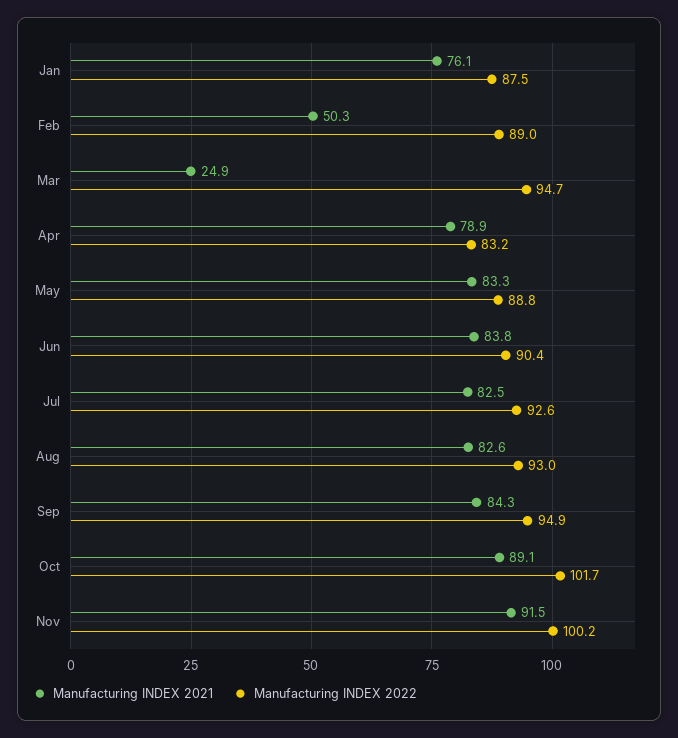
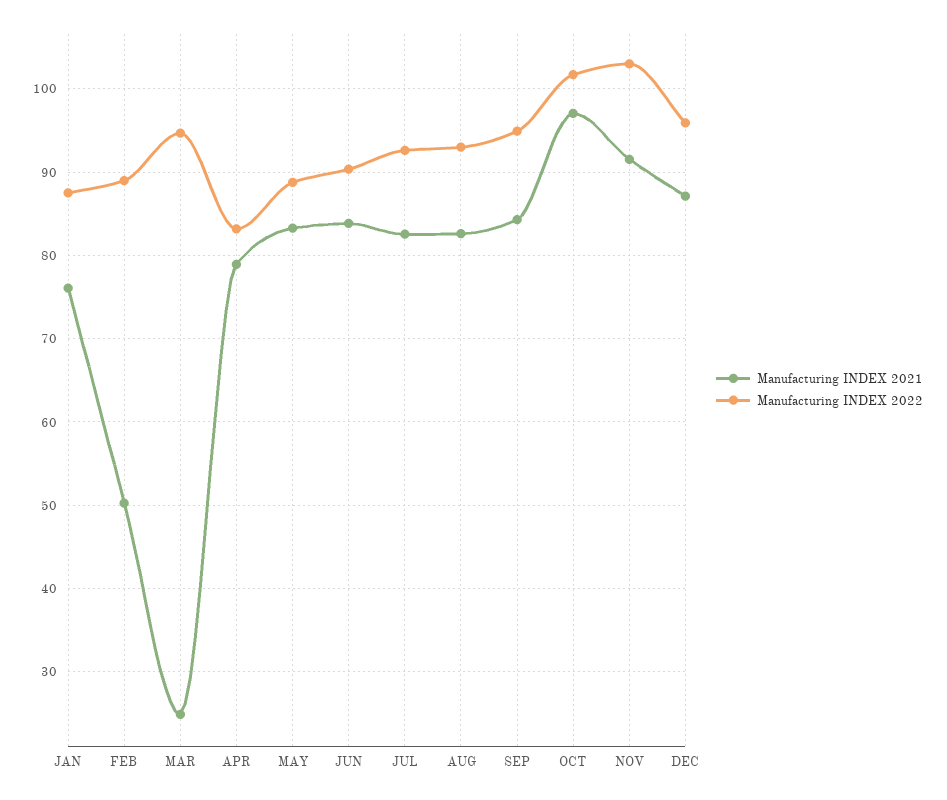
Manufacturing INDEX 2021, Oct: 89.1 -> 97
Manufacturing INDEX 2022, Nov: 100.2 -> 103
Manufacturing INDEX 2021, DEC: none -> 87
Manufacturing INDEX 2022, DEC: none -> 96

